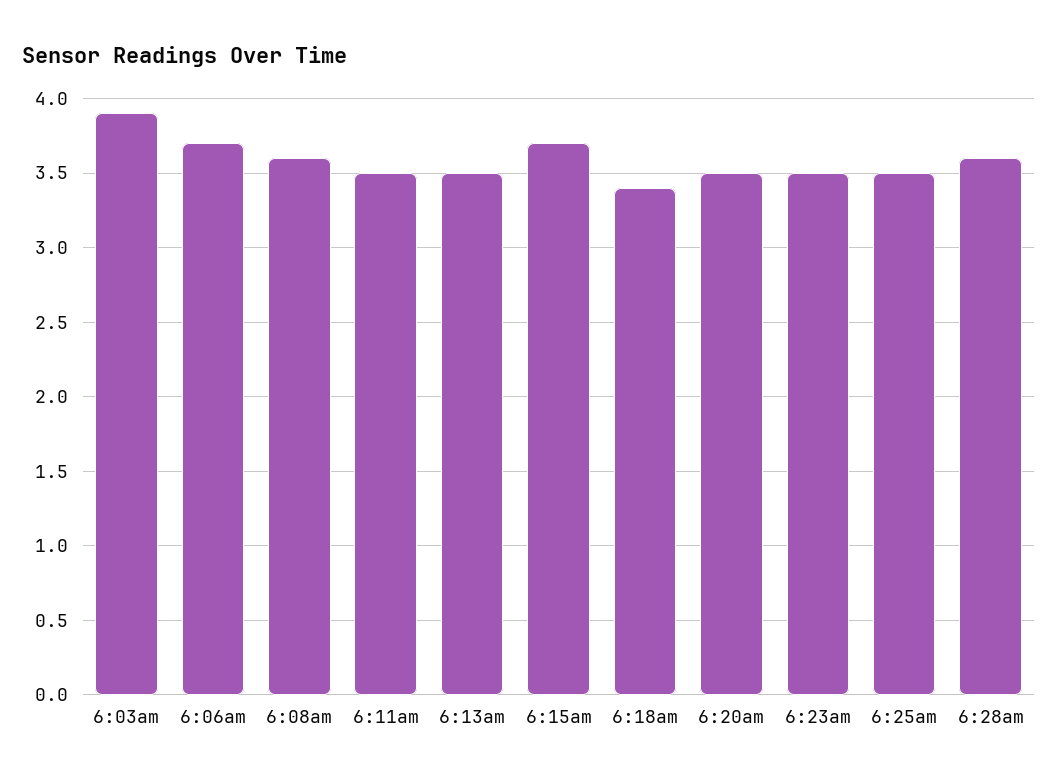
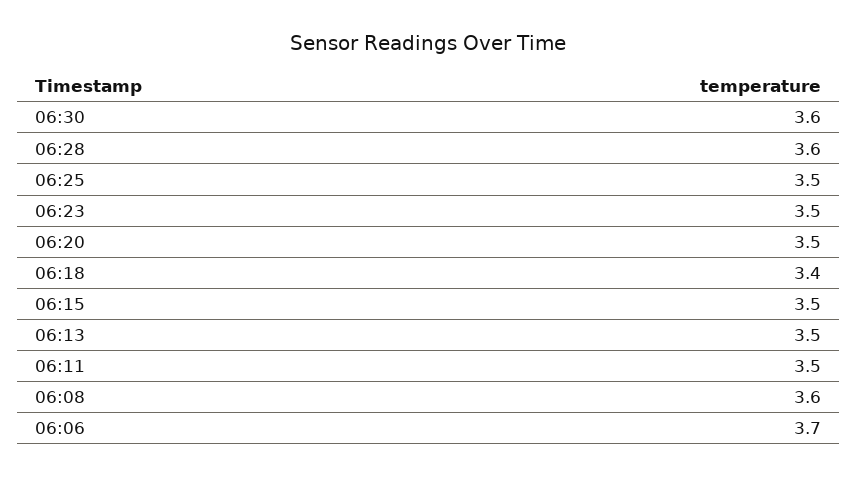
6:03am: 3.9 -> none
6:15am: 3.7 -> 3.5
06:30: none -> 3.6

